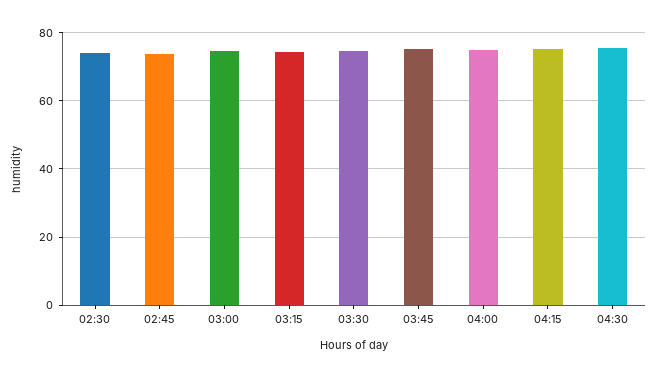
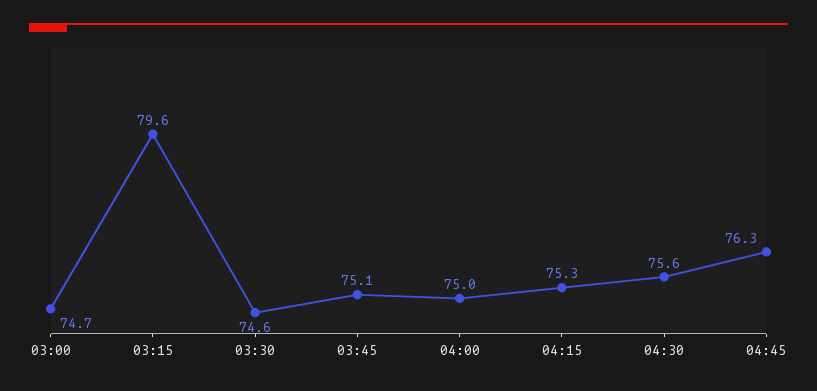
02:30: 74 -> none
02:45: 74 -> none
03:15: 74 -> 79.6
04:45: none -> 76.3

